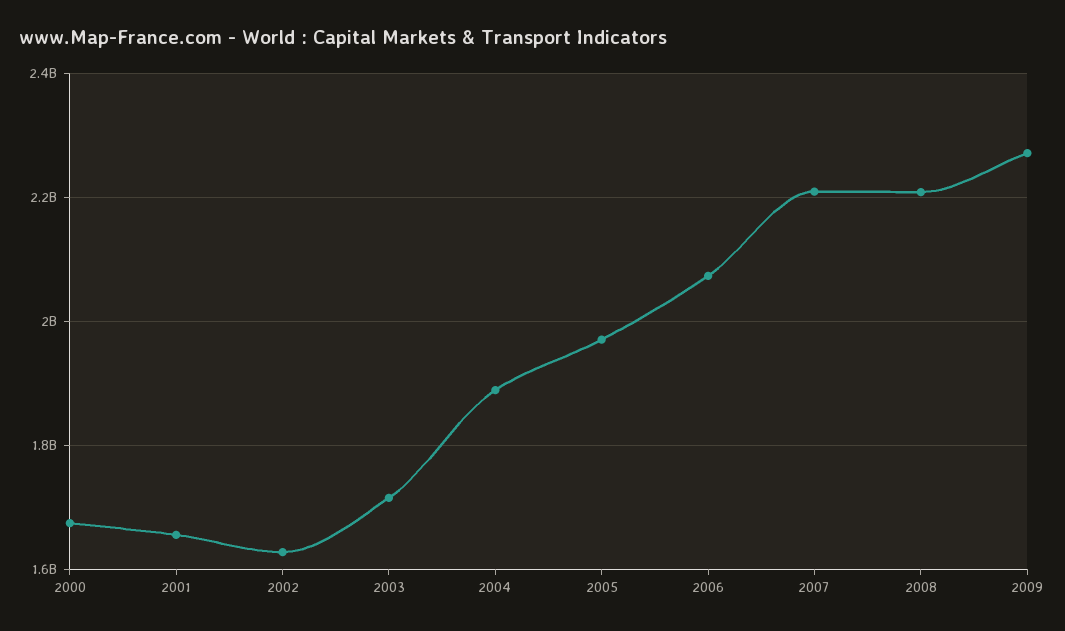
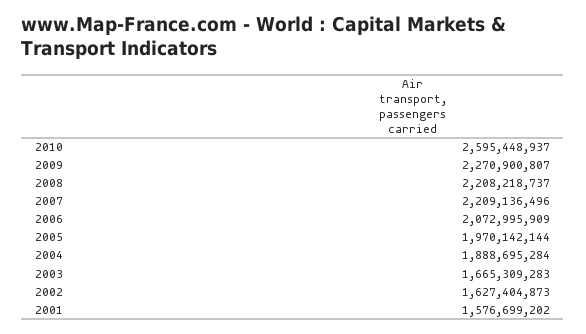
2000: 1680000000 -> none
2001: 1660000000 -> 1576699202
2003: 1720000000 -> 1665309283
2010: none -> 2595448937

